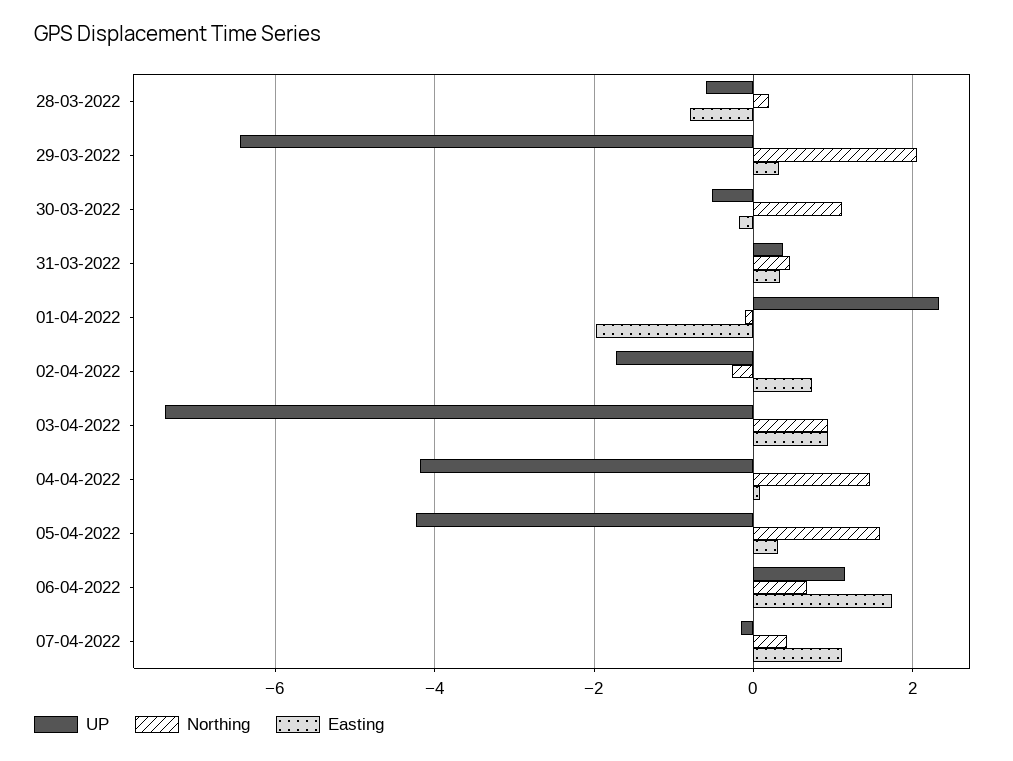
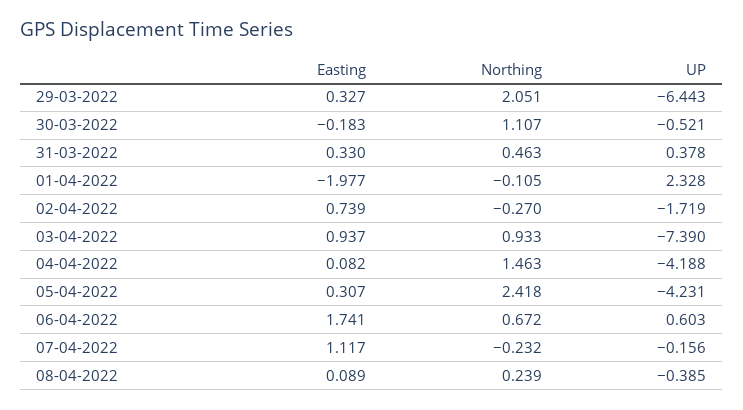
UP, 28-03-2022: -0.6 -> none
Northing, 28-03-2022: 0.2 -> none
Easting, 28-03-2022: -0.8 -> none
Northing, 05-04-2022: 1.6 -> 2.418
UP, 06-04-2022: 1.2 -> 0.603
Northing, 07-04-2022: 0.4 -> -0.232
Easting, 08-04-2022: none -> 0.089
Northing, 08-04-2022: none -> 0.239
UP, 08-04-2022: none -> -0.385

